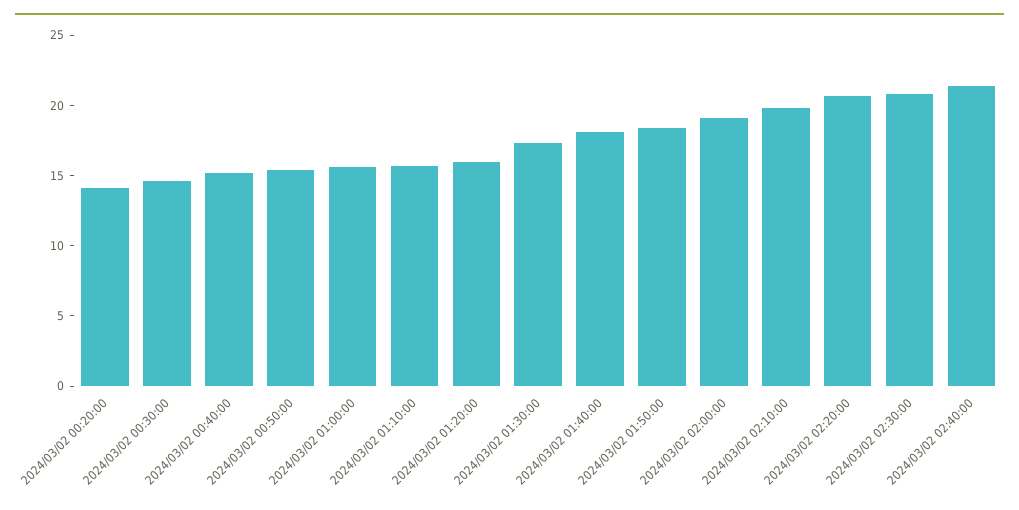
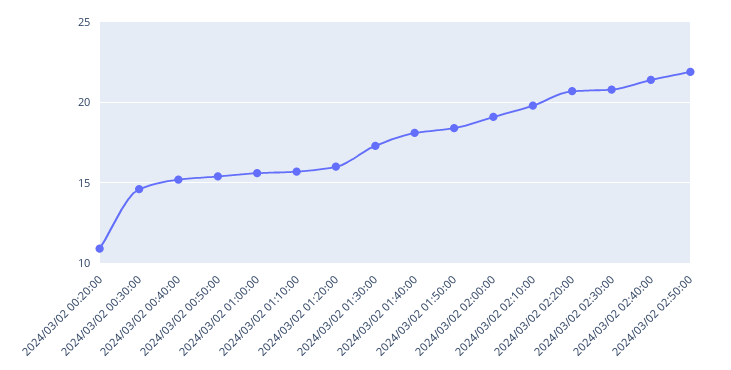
2024/03/02 00:20:00: 14 -> 11
2024/03/02 02:50:00: none -> 22

